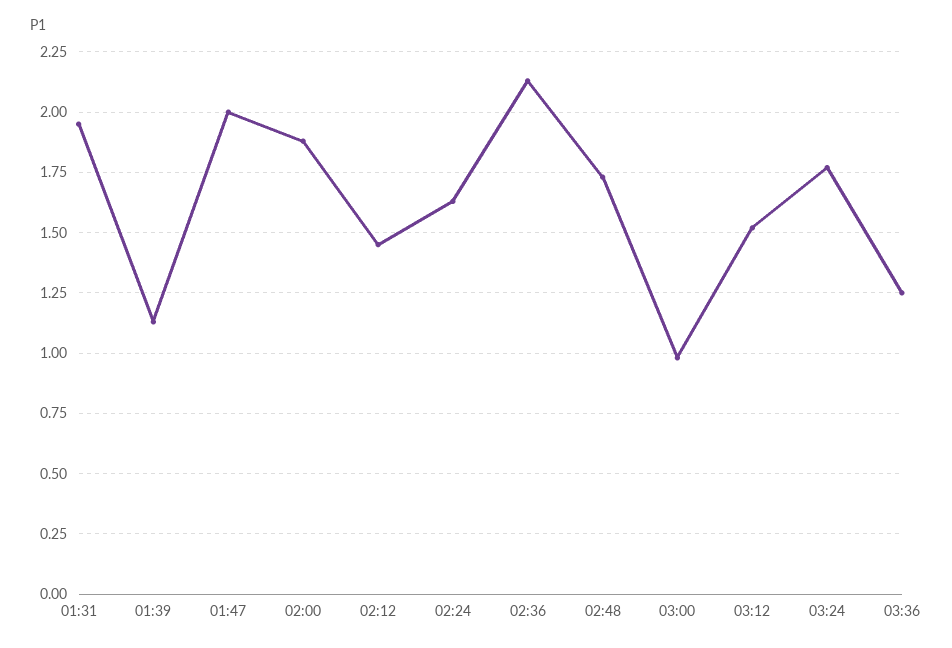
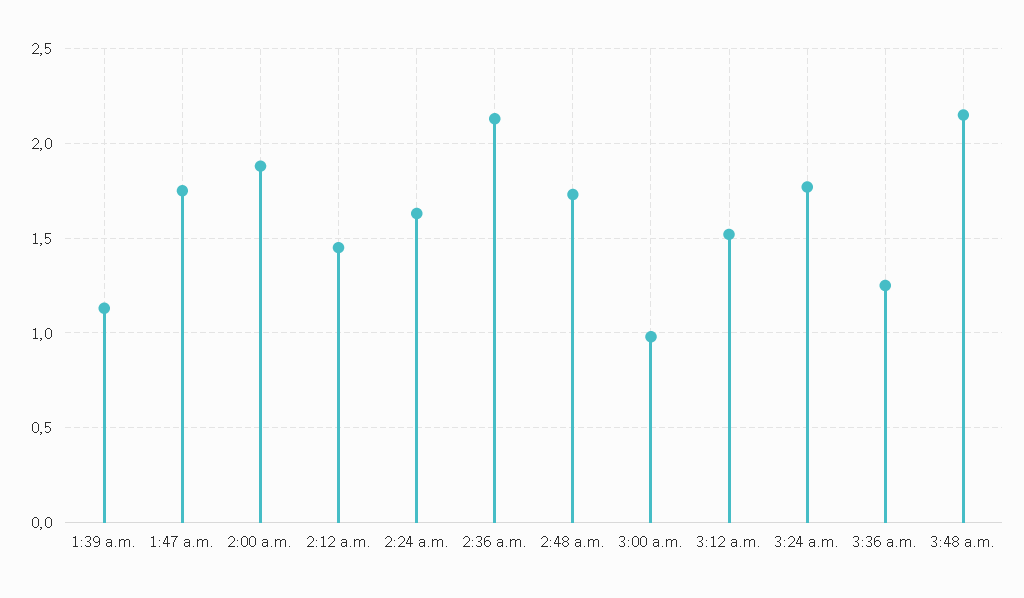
01:31: 1.95 -> none
01:47: 2 -> 1.75
3:48 a.m.: none -> 2.15

